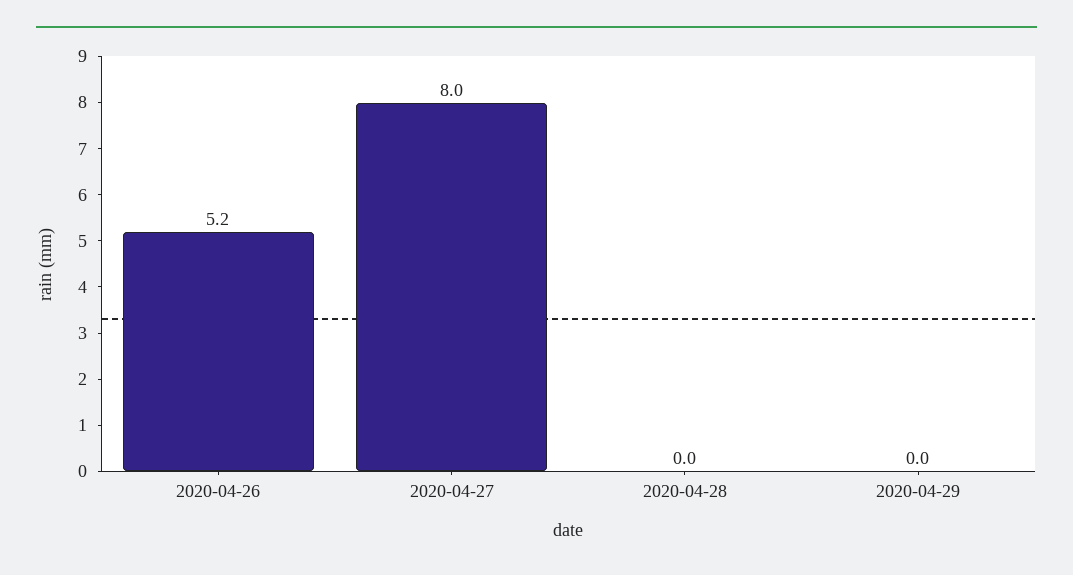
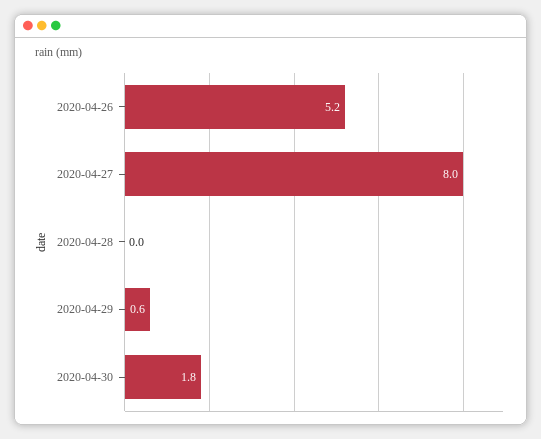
2020-04-29: 0 -> 0.6
2020-04-30: none -> 1.8

